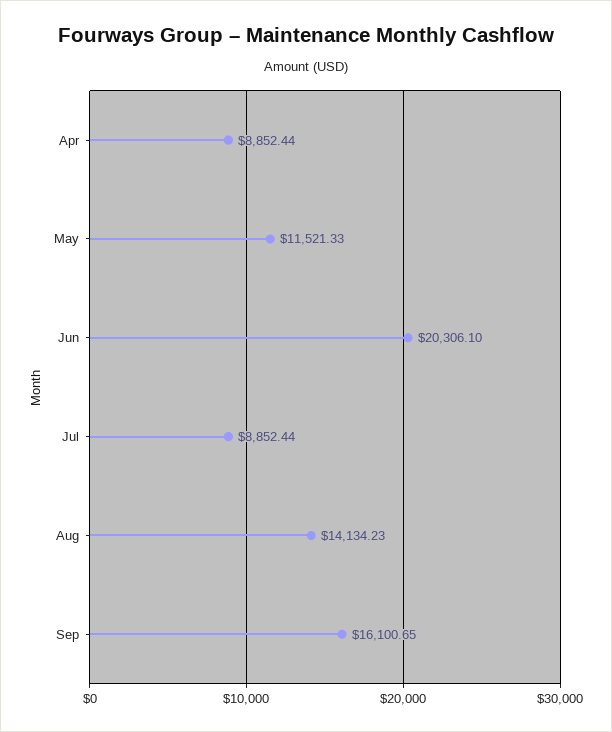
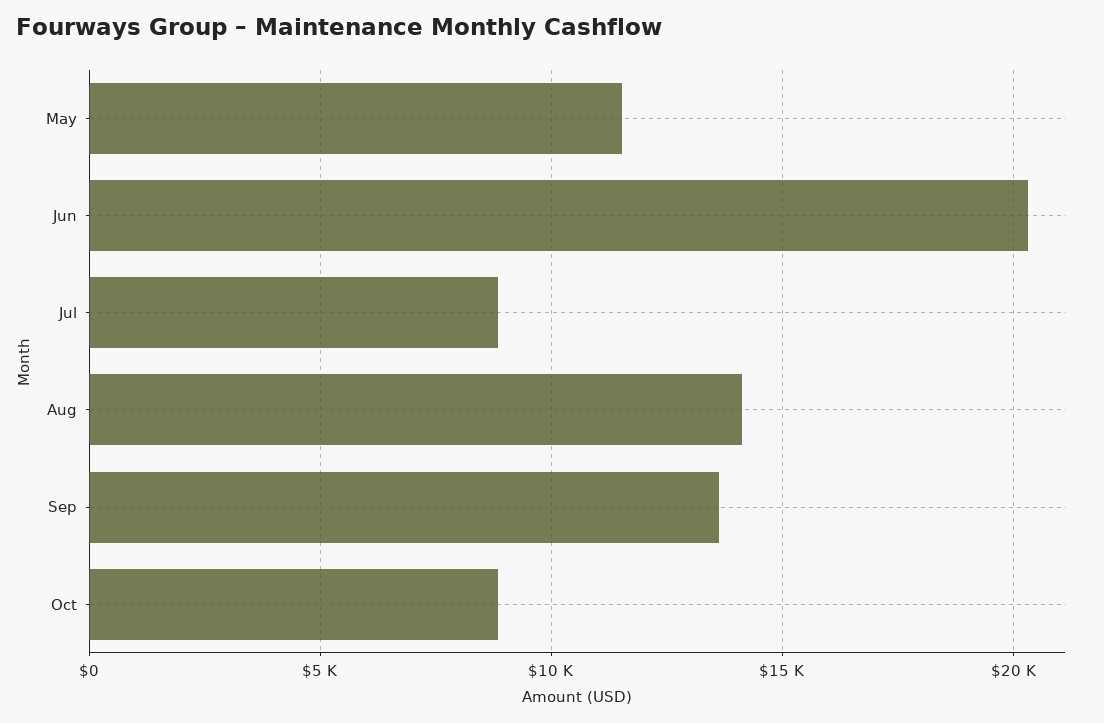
Apr: 8852.44 -> none
Sep: 16100.65 -> 13500
Oct: none -> 9000

